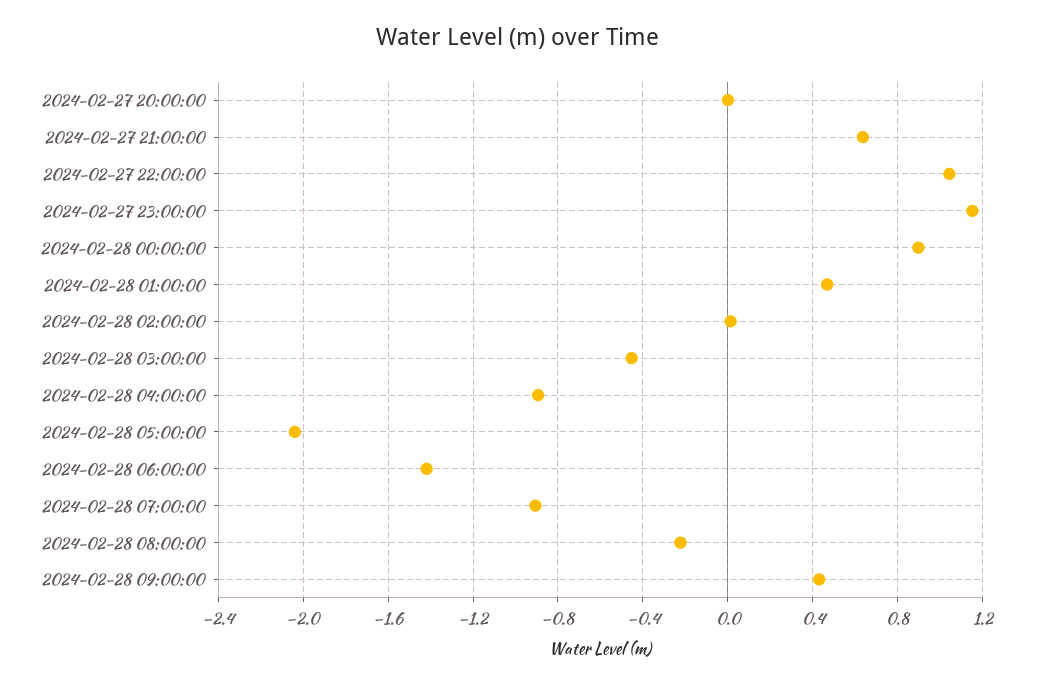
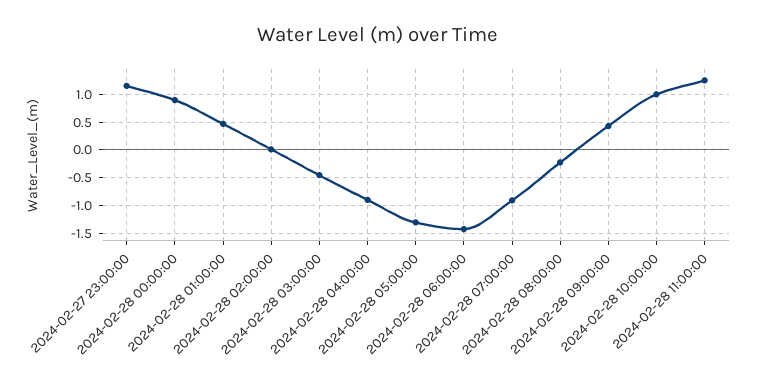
2024-02-27 20:00:00: 0 -> none
2024-02-27 21:00:00: 0.65 -> none
2024-02-27 22:00:00: 1.05 -> none
2024-02-28 05:00:00: -2.05 -> -1.25
2024-02-28 10:00:00: none -> 1
2024-02-28 11:00:00: none -> 1.25

